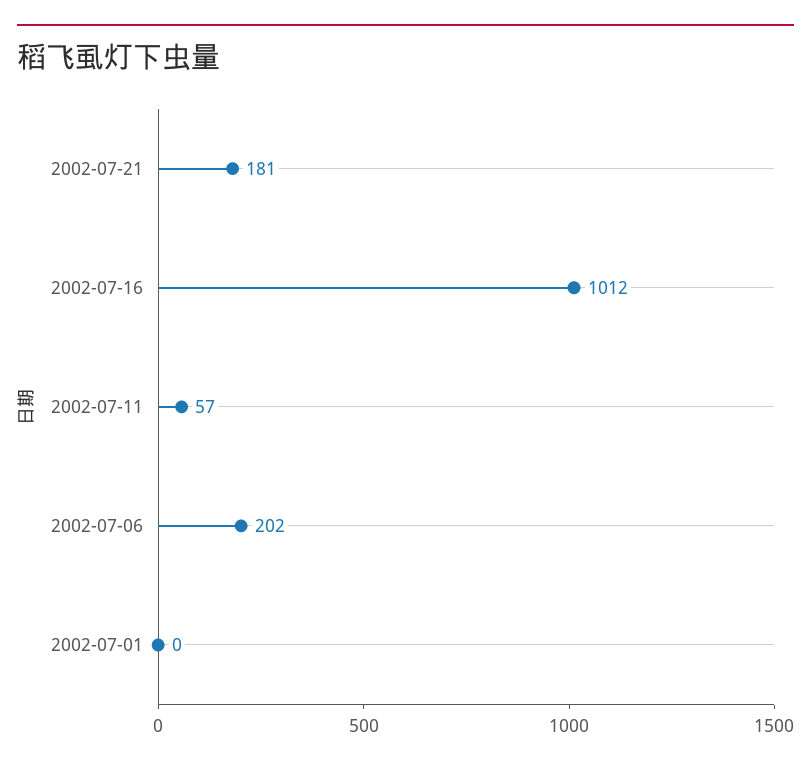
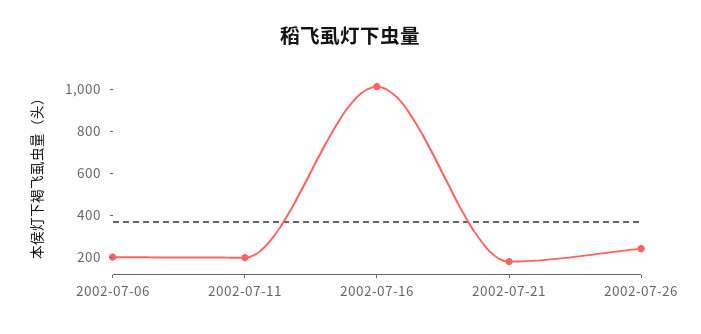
2002-07-11: 57 -> 200
2002-07-01: 0 -> none
2002-07-26: none -> 250

